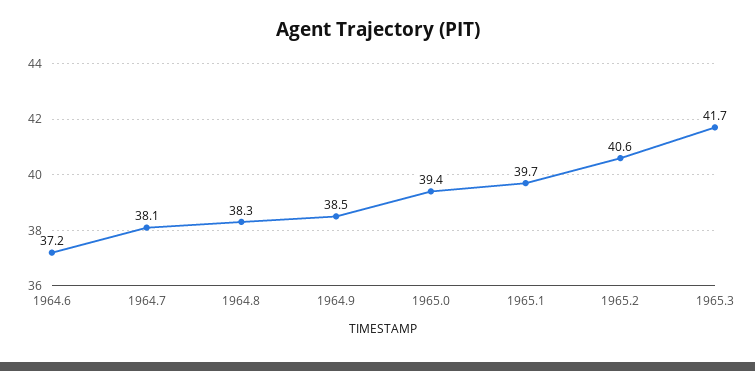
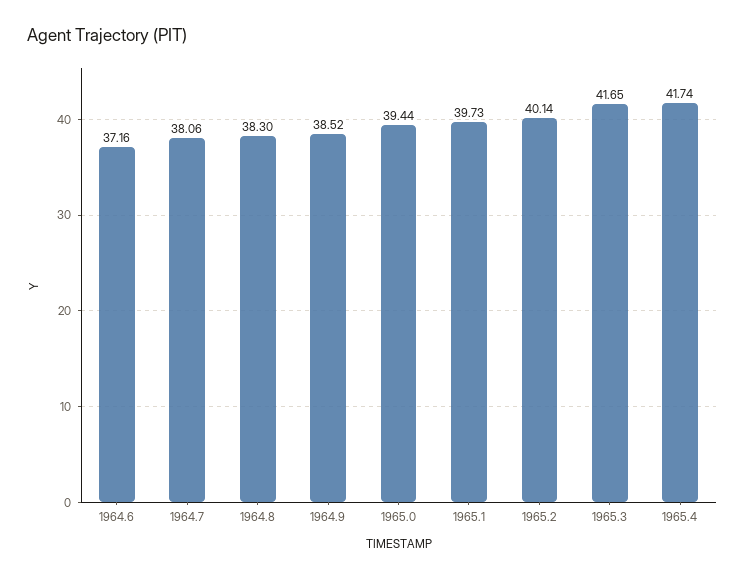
1965.2: 40.6 -> 40.14
1965.4: none -> 41.74

